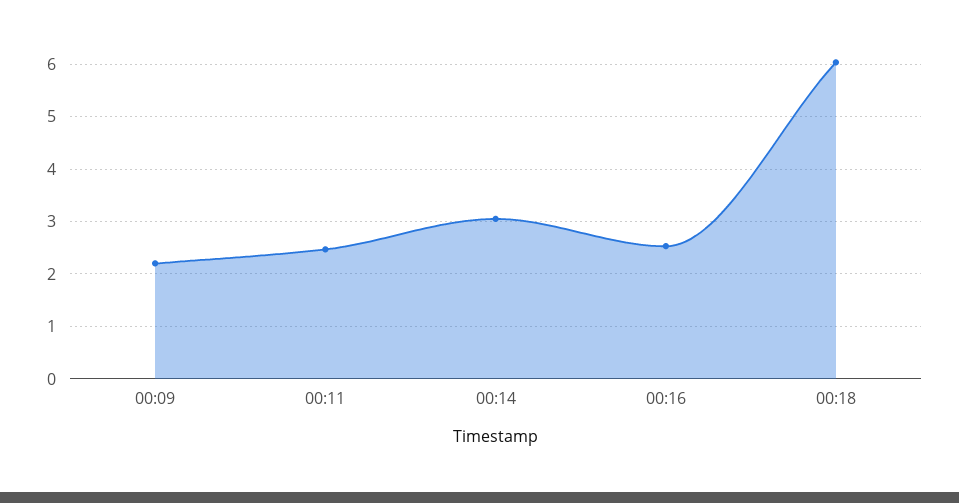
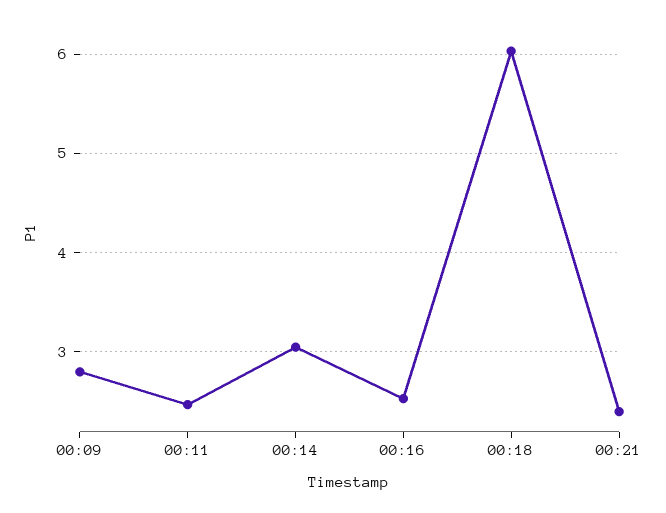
00:09: 2.2 -> 2.8
00:21: none -> 2.4

